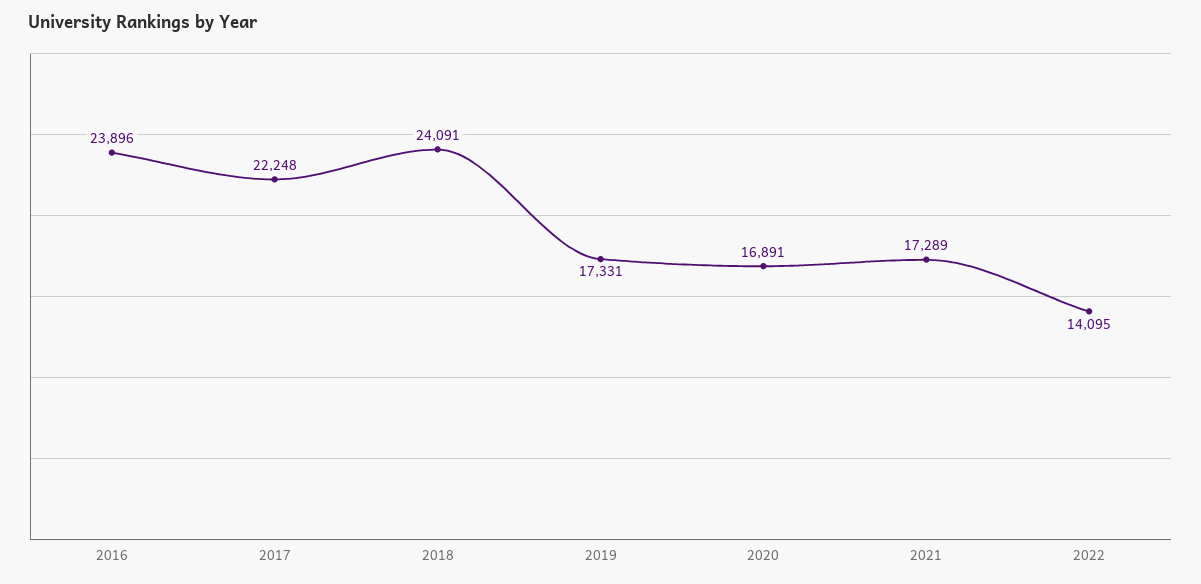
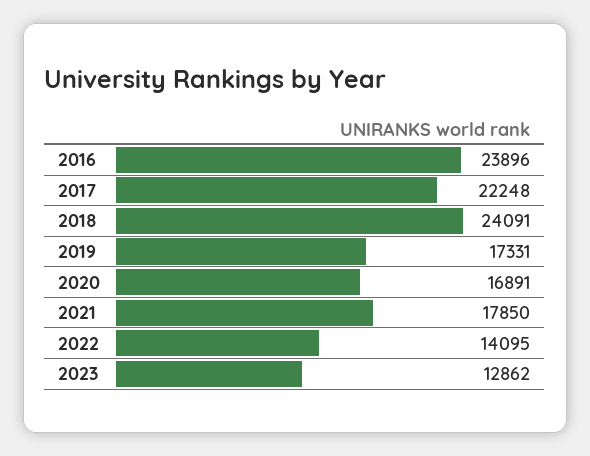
2021: 17289 -> 17850
2023: none -> 12862

